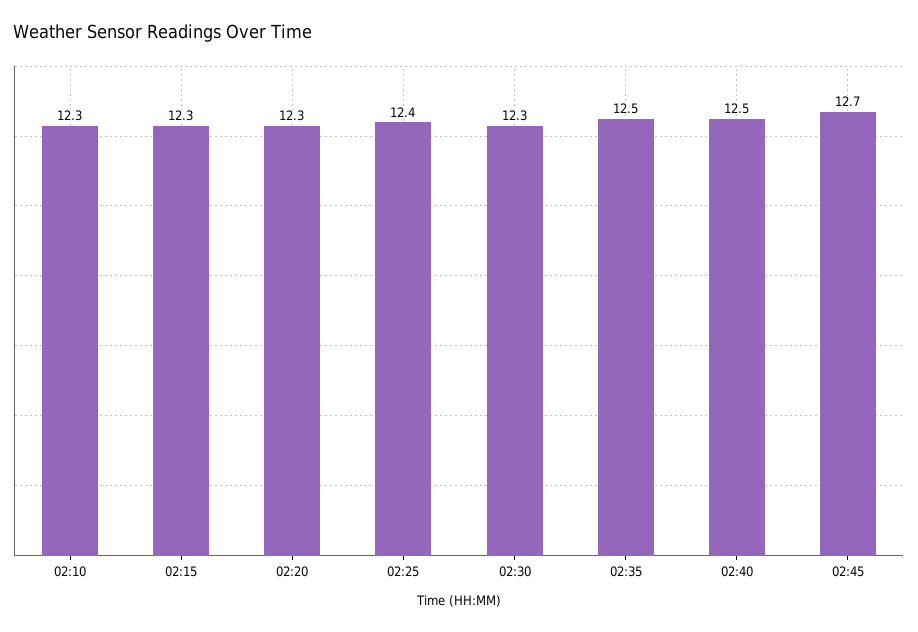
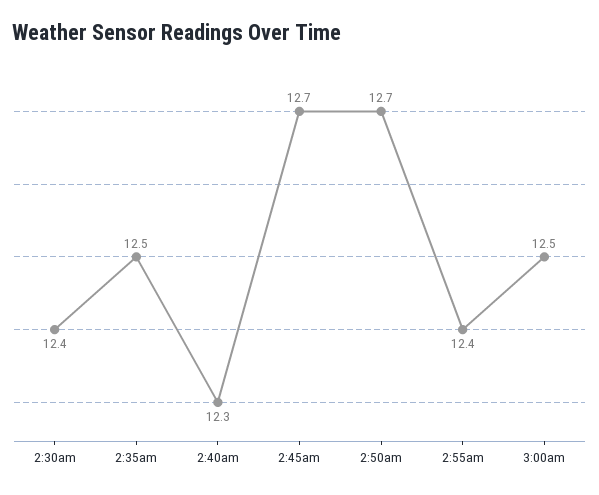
02:10: 12.3 -> none
02:15: 12.3 -> none
02:20: 12.3 -> none
02:25: 12.4 -> none
02:30: 12.3 -> 12.4
02:40: 12.5 -> 12.3
2:50am: none -> 12.7
2:55am: none -> 12.4
3:00am: none -> 12.5

